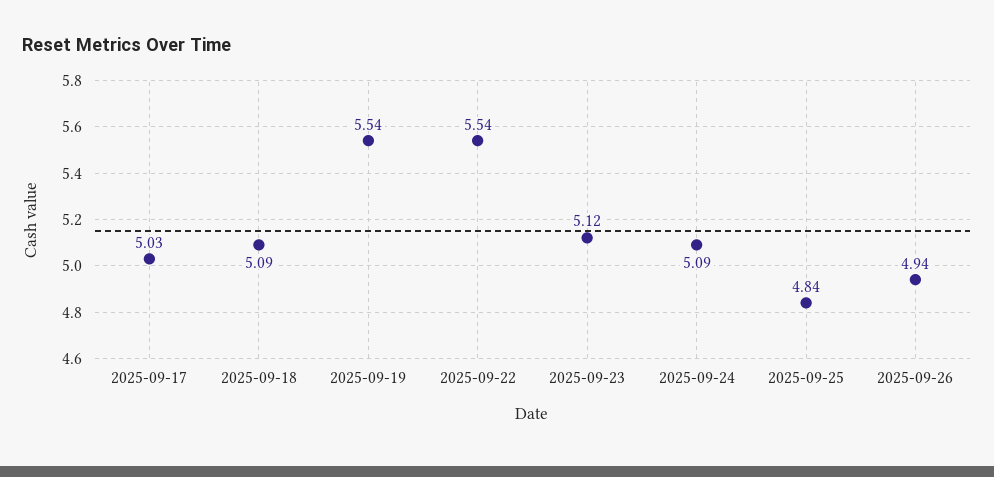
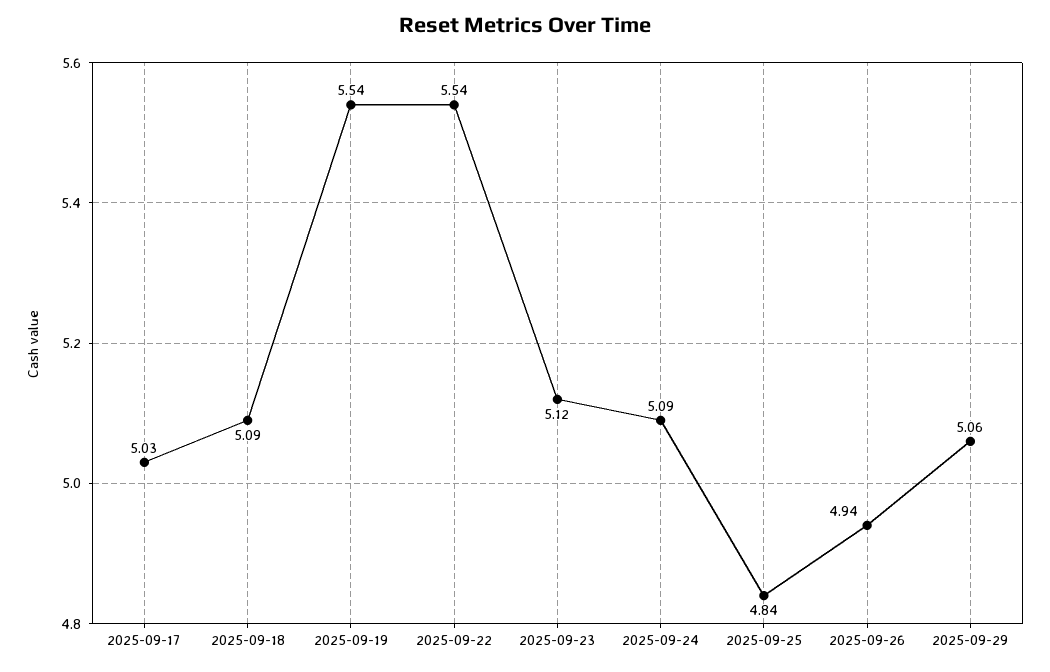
2025-09-29: none -> 5.06

